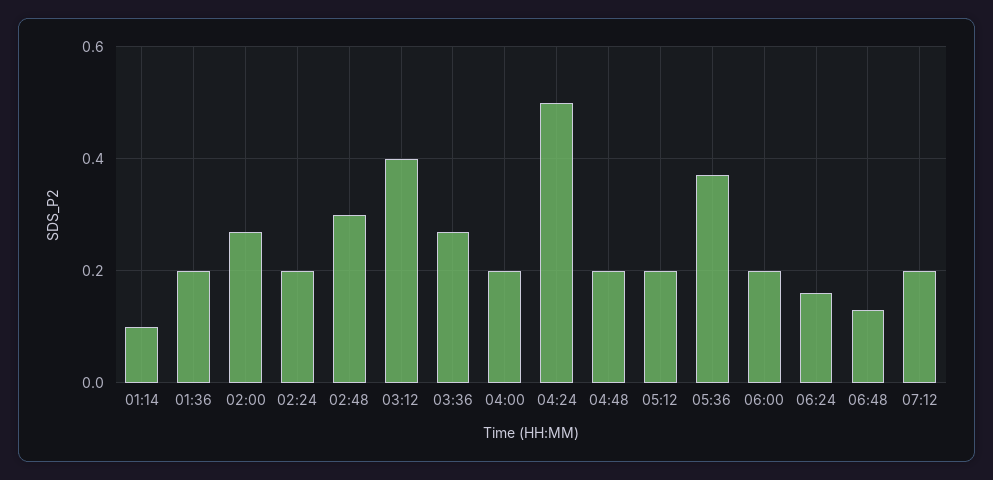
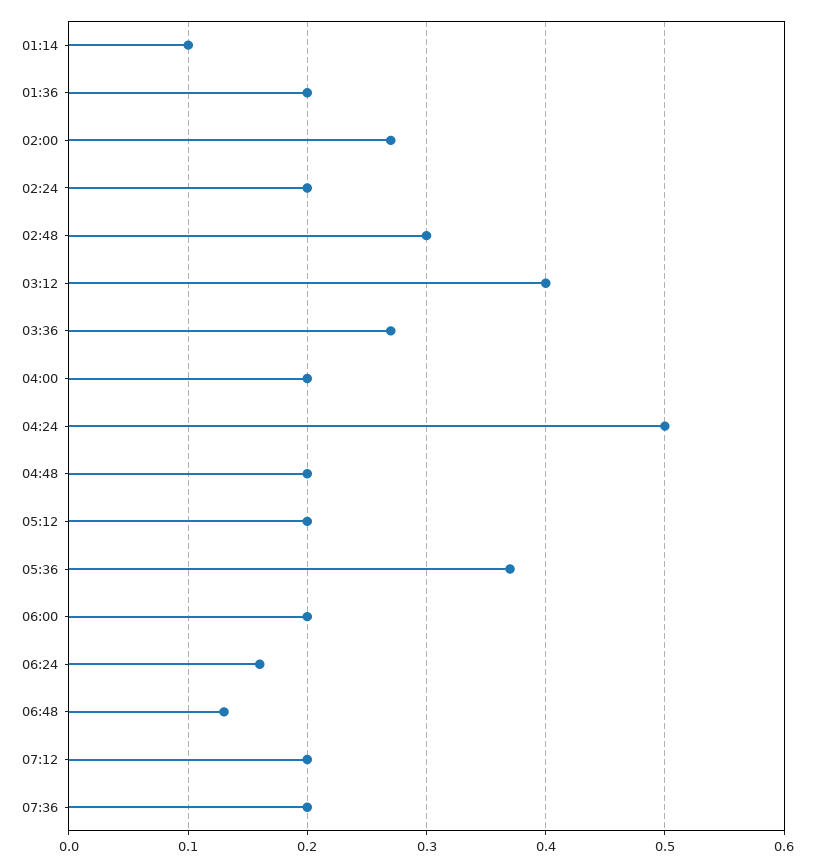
07:36: none -> 0.2

